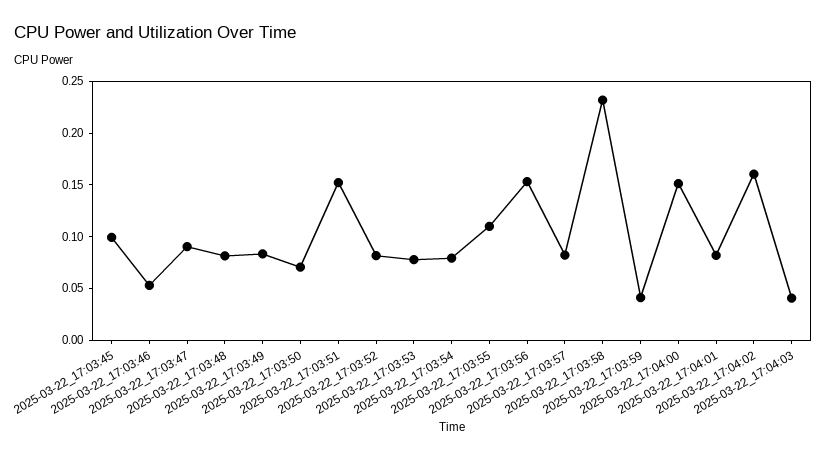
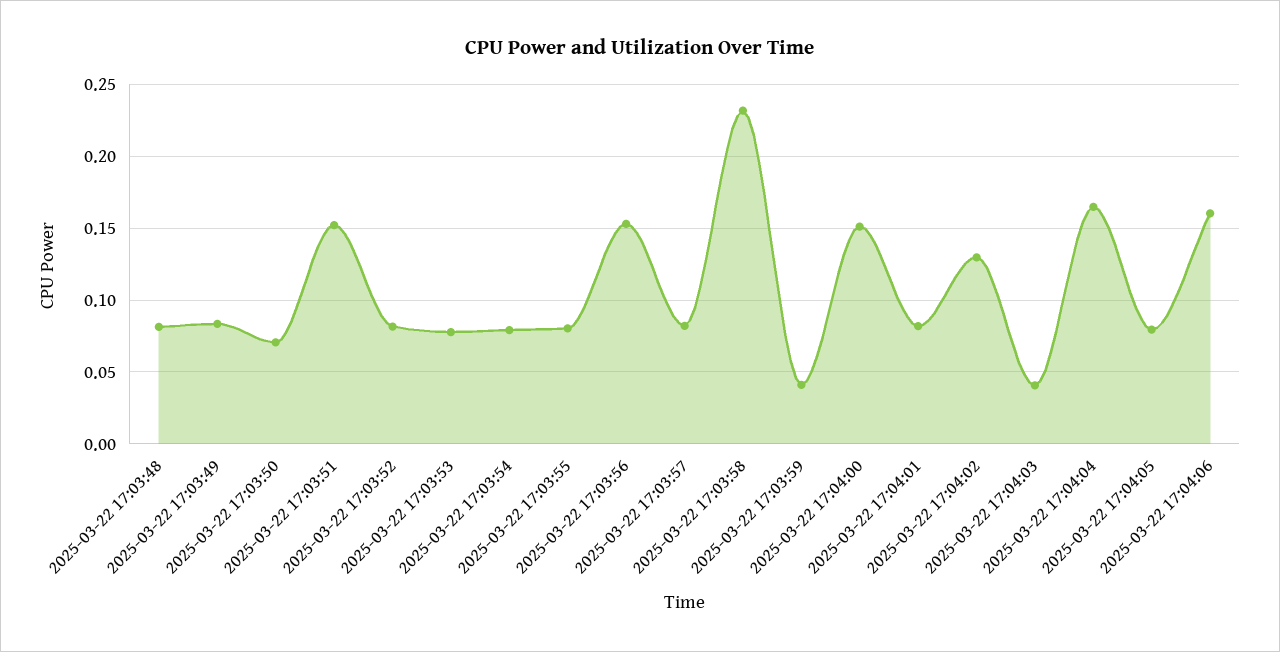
2025-03-22_17:03:45: 0.1 -> none
2025-03-22_17:03:46: 0.05 -> none
2025-03-22_17:03:47: 0.09 -> none
2025-03-22_17:03:55: 0.11 -> 0.08
2025-03-22_17:04:02: 0.16 -> 0.13
2025-03-22 17:04:04: none -> 0.165
2025-03-22 17:04:05: none -> 0.08
2025-03-22 17:04:06: none -> 0.16

